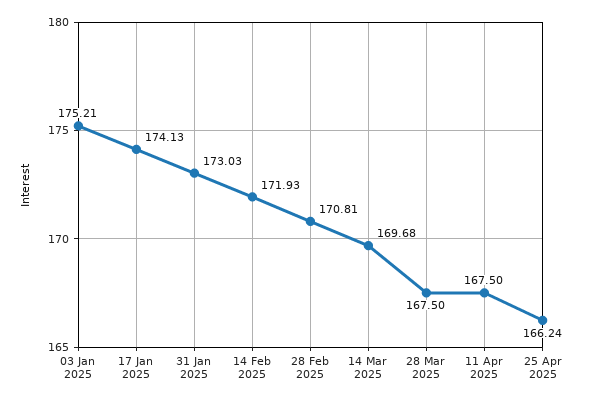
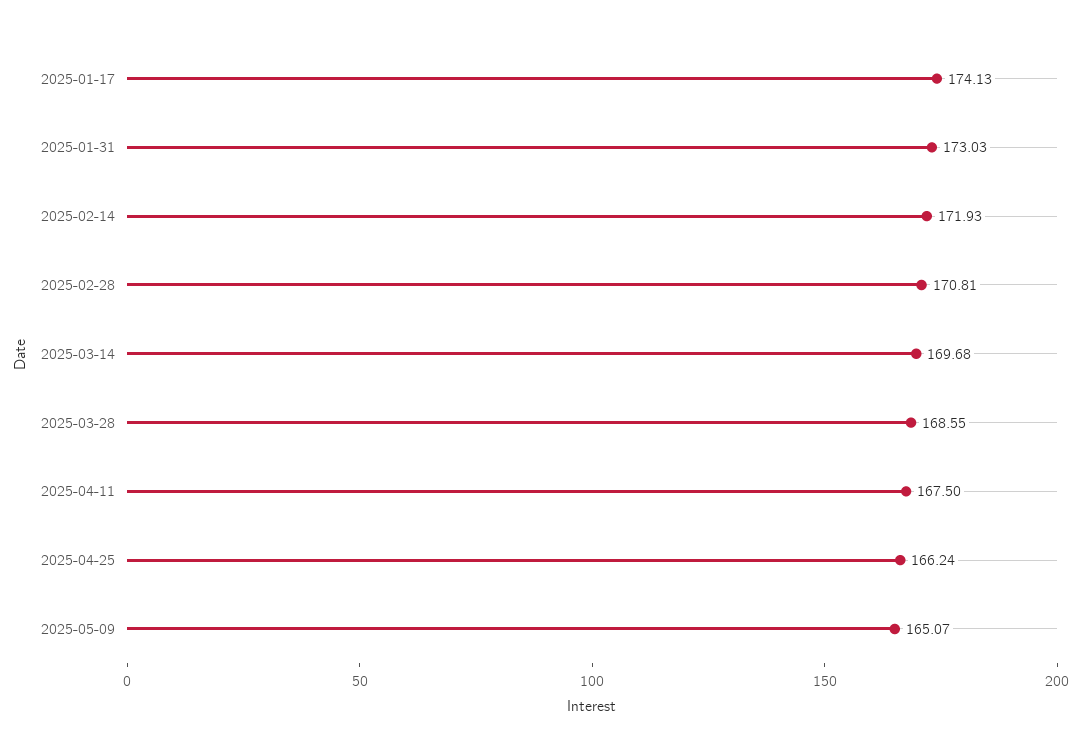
03 Jan 2025: 175.21 -> none
28 Mar 2025: 167.5 -> 168.55
2025-05-09: none -> 165.07

